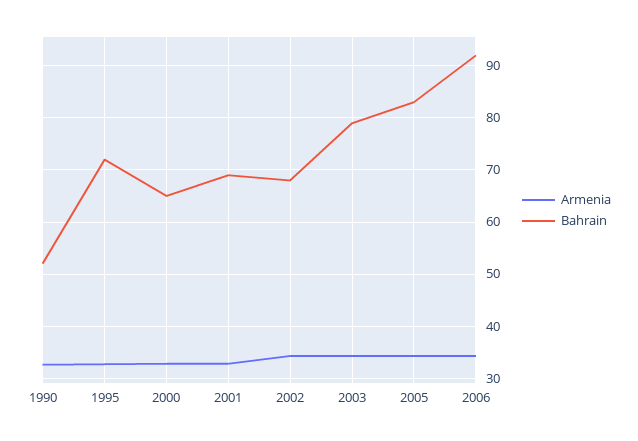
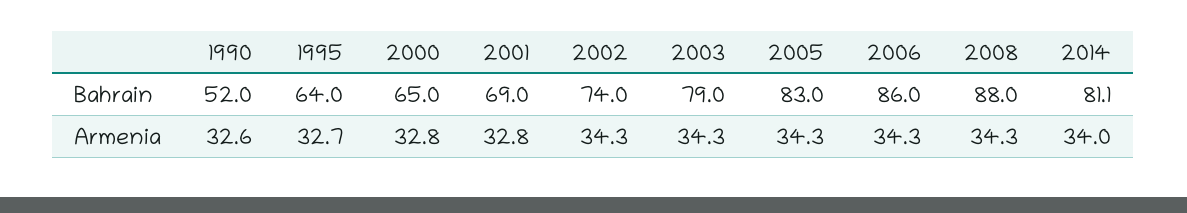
Bahrain, 1995: 72 -> 64
Bahrain, 2002: 68 -> 74
Bahrain, 2006: 92 -> 86
Bahrain, 2008: none -> 88
Bahrain, 2014: none -> 81.1
Armenia, 2008: none -> 34.3
Armenia, 2014: none -> 34

